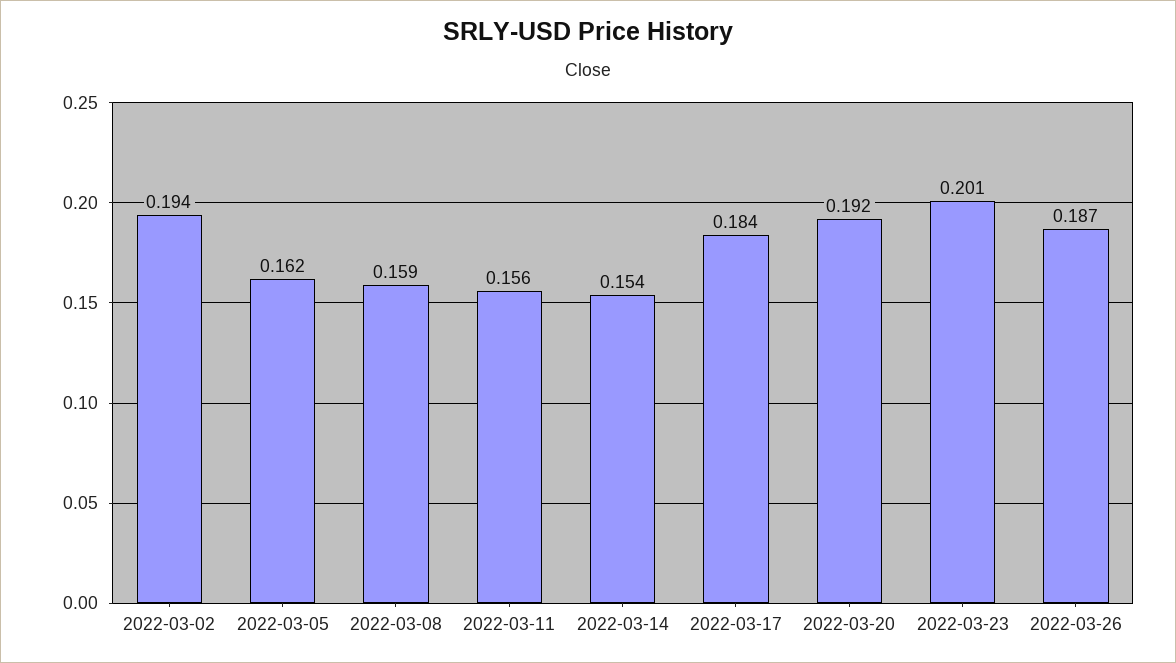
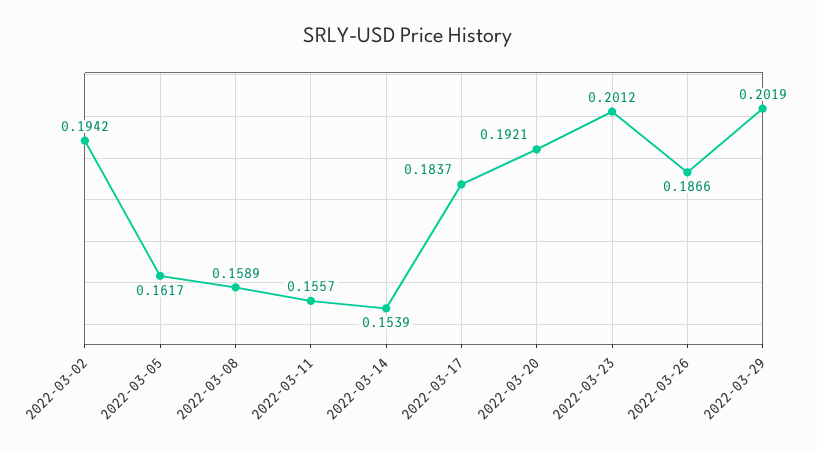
2022-03-29: none -> 0.2019

